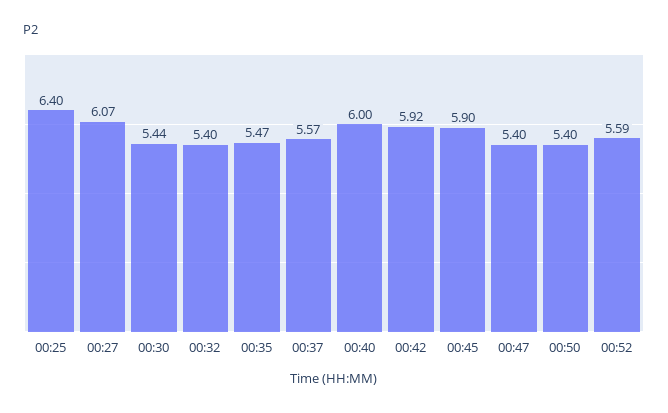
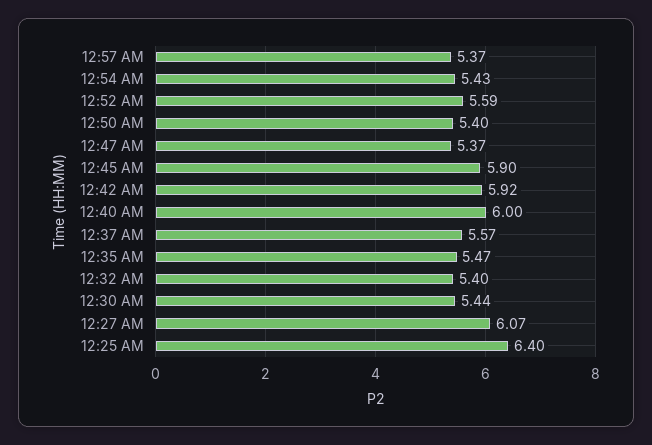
00:47: 5.4 -> 5.37
12:57 AM: none -> 5.37
12:54 AM: none -> 5.43

